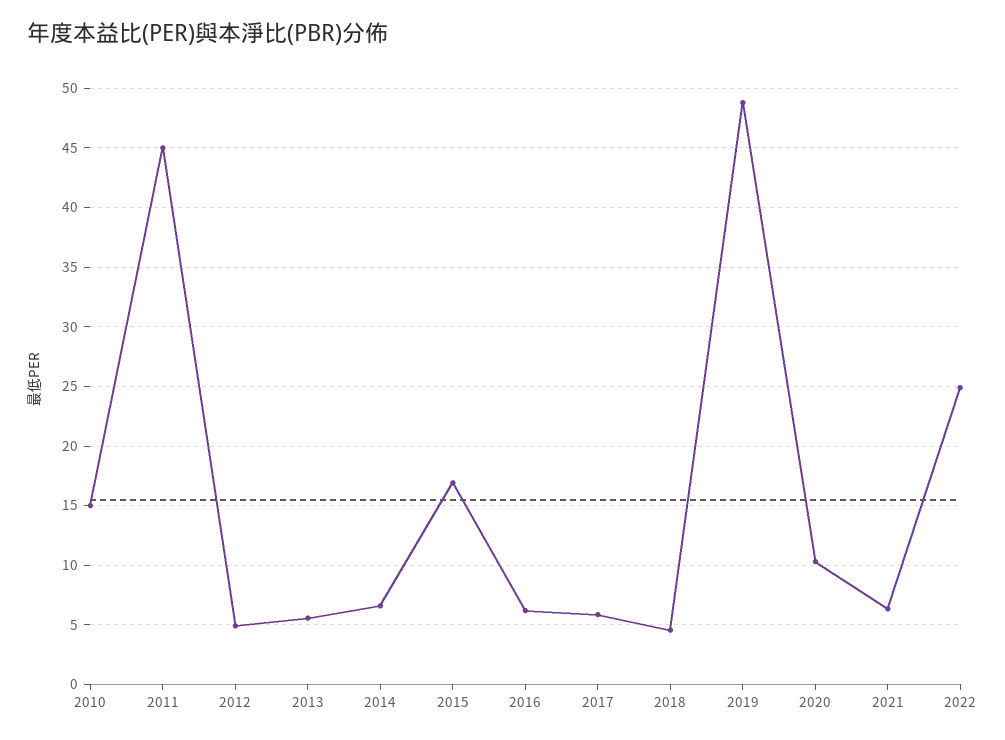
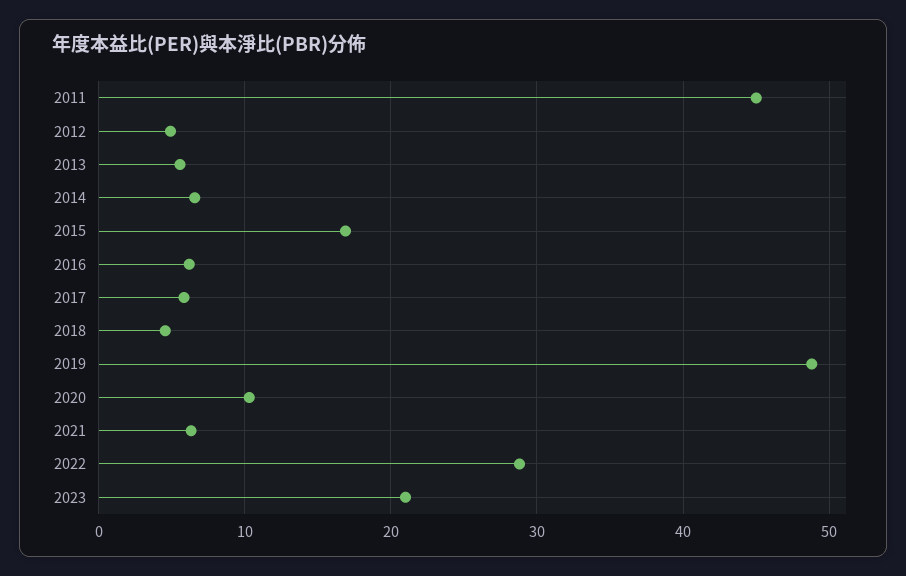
2010: 15 -> none
2022: 25 -> 29
2023: none -> 21

